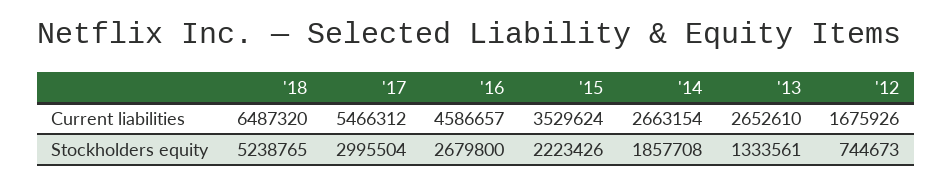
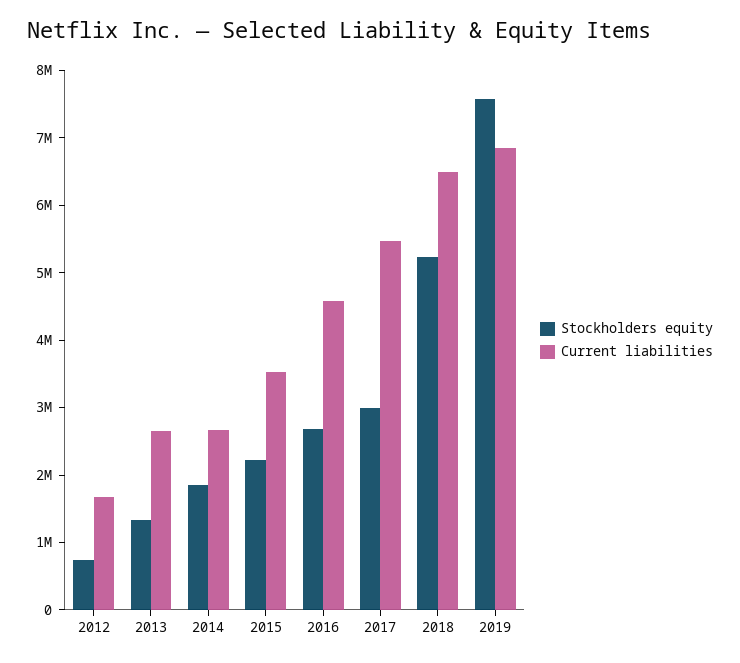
Stockholders equity, 2019: none -> 7600000
Current liabilities, 2019: none -> 6800000

